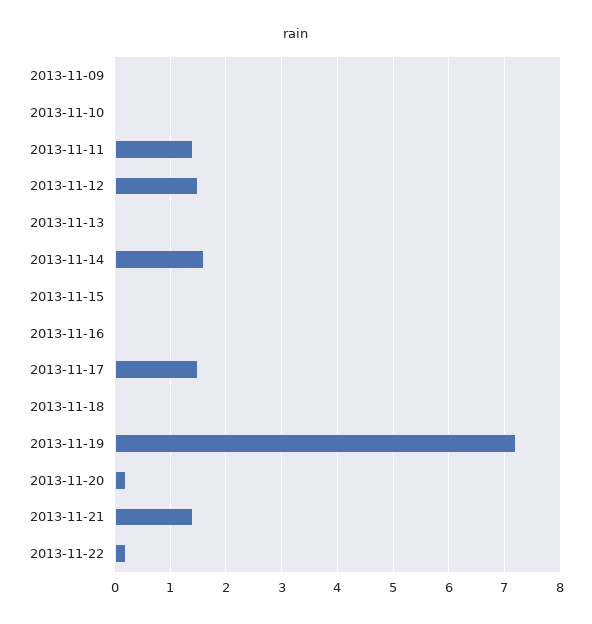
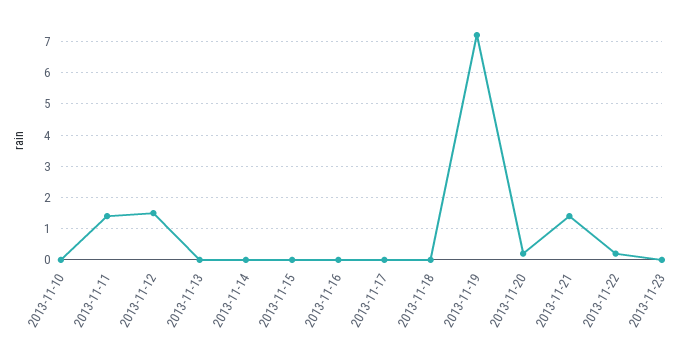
2013-11-09: 0 -> none
2013-11-14: 1.5 -> 0
2013-11-17: 1.5 -> 0
2013-11-23: none -> 0

